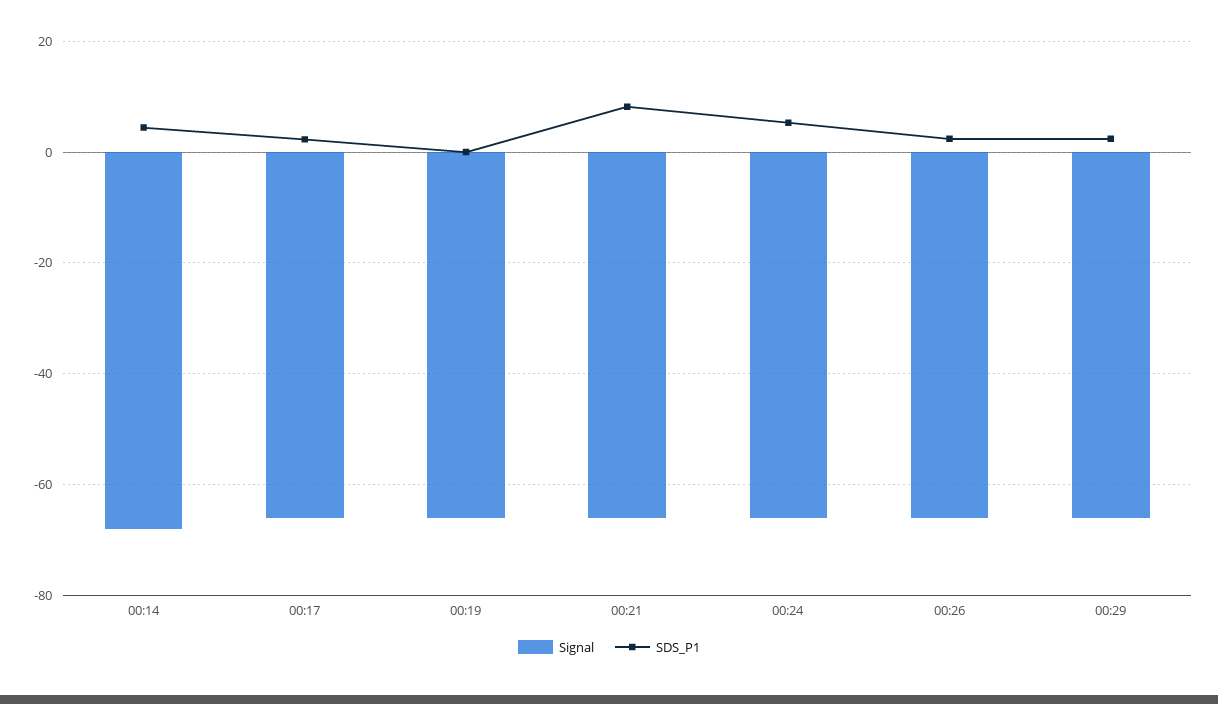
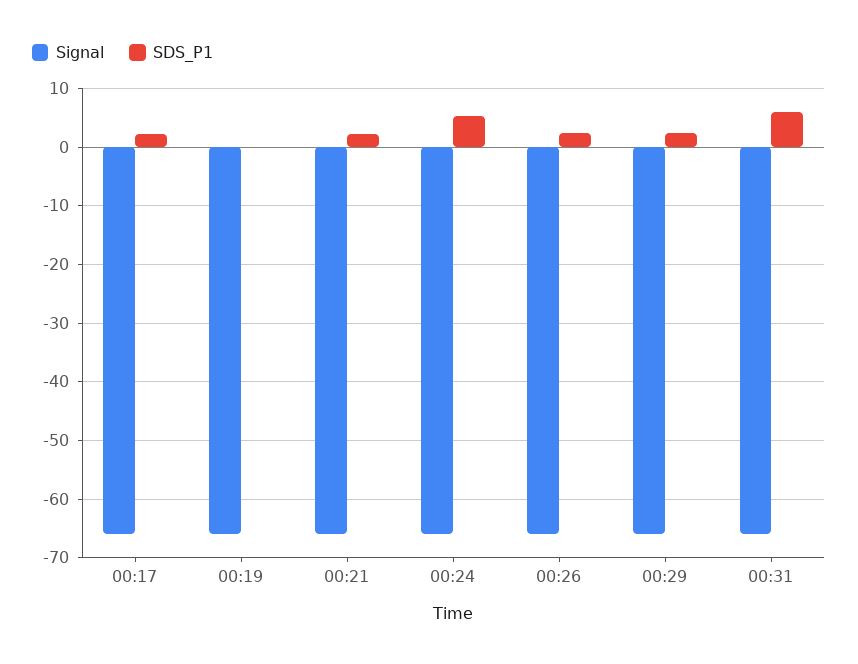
Signal, 00:14: -68 -> none
SDS_P1, 00:14: 4 -> none
SDS_P1, 00:21: 8 -> 2
Signal, 00:31: none -> -66
SDS_P1, 00:31: none -> 6

